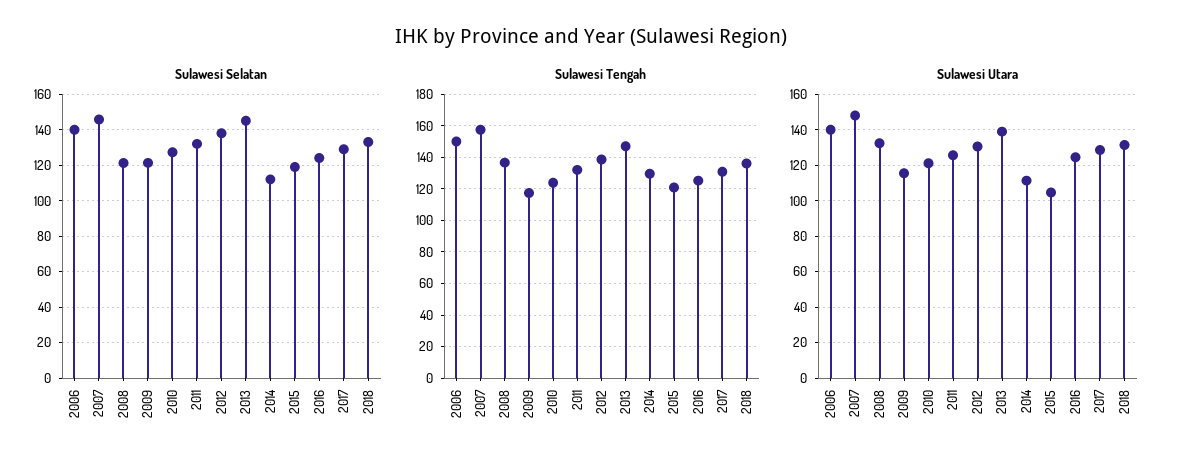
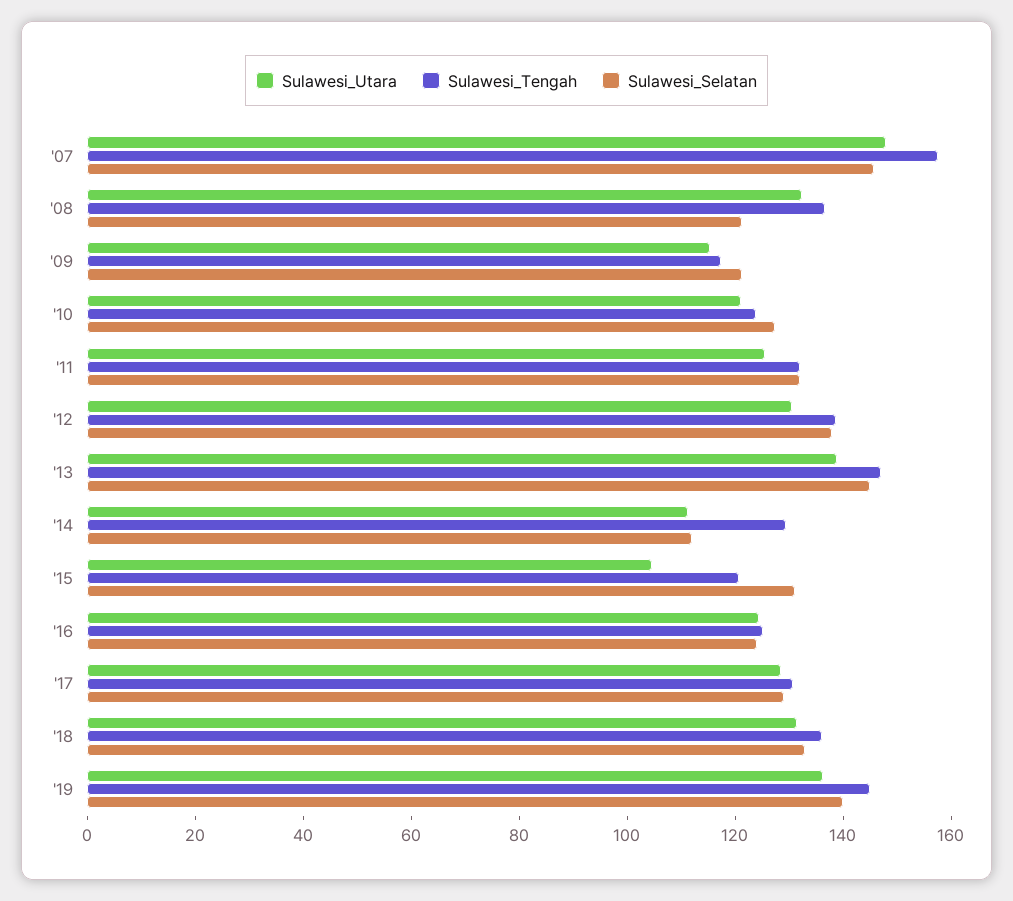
Sulawesi Selatan, 2006: 140 -> none
Sulawesi Selatan, 2015: 120 -> 130
Sulawesi Tengah, 2006: 150 -> none
Sulawesi Utara, 2006: 140 -> none
Sulawesi Utara, '19: none -> 135
Sulawesi Tengah, '19: none -> 145
Sulawesi Selatan, '19: none -> 140

